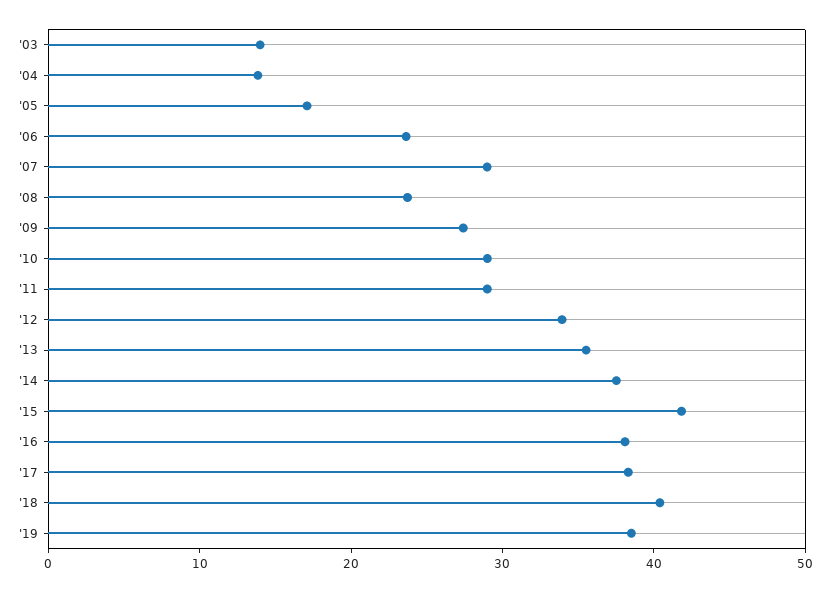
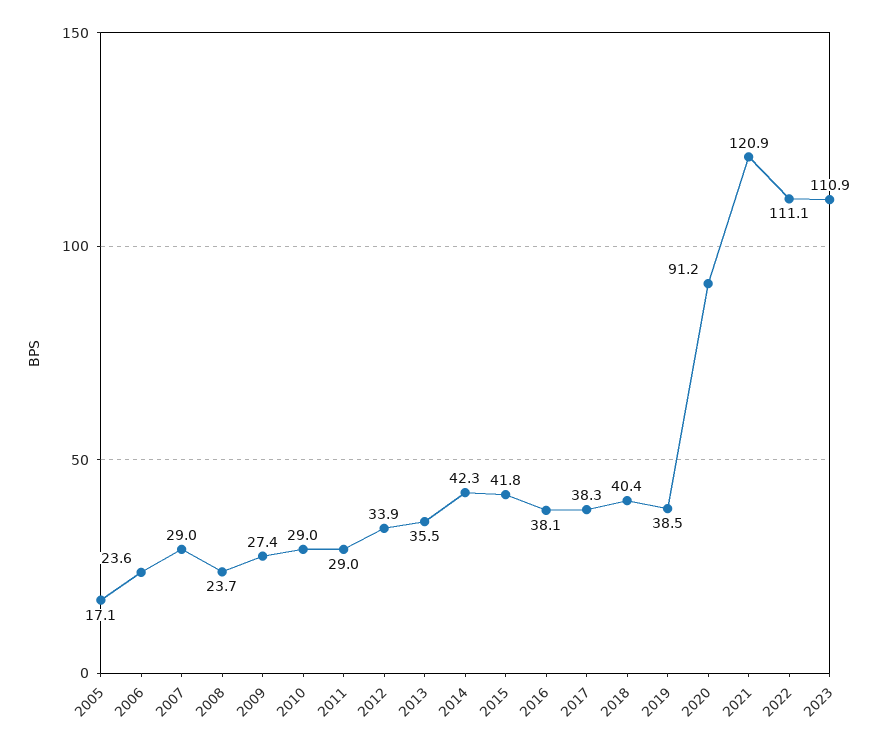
'03: 14 -> none
'04: 14 -> none
'14: 38 -> 42.3
2020: none -> 91.2
2021: none -> 120.9
2022: none -> 111.1
2023: none -> 110.9

